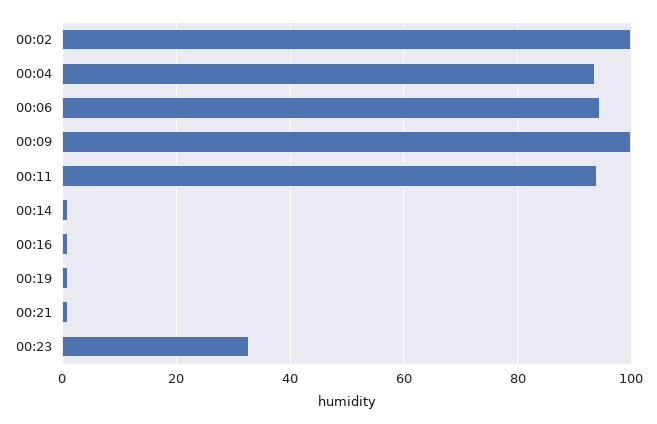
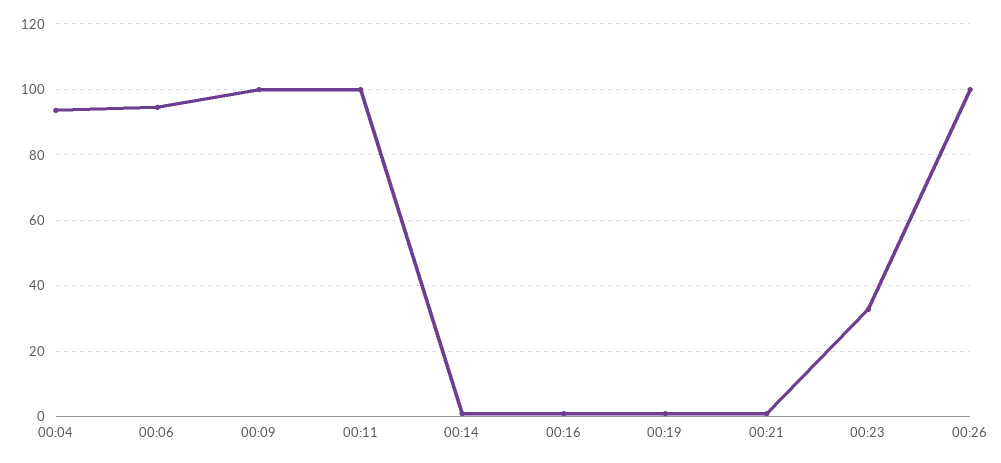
00:02: 100 -> none
00:11: 94 -> 100
00:26: none -> 100

